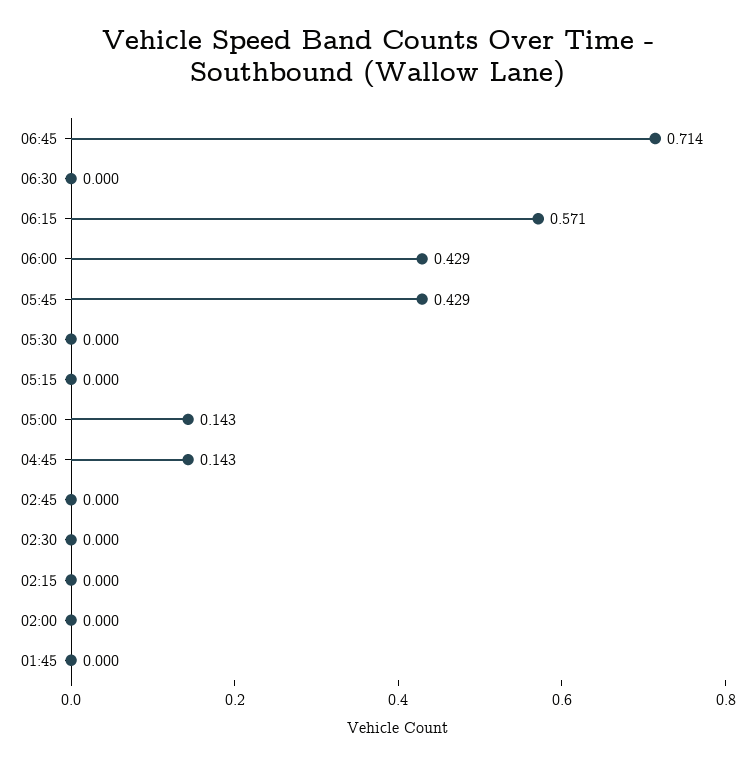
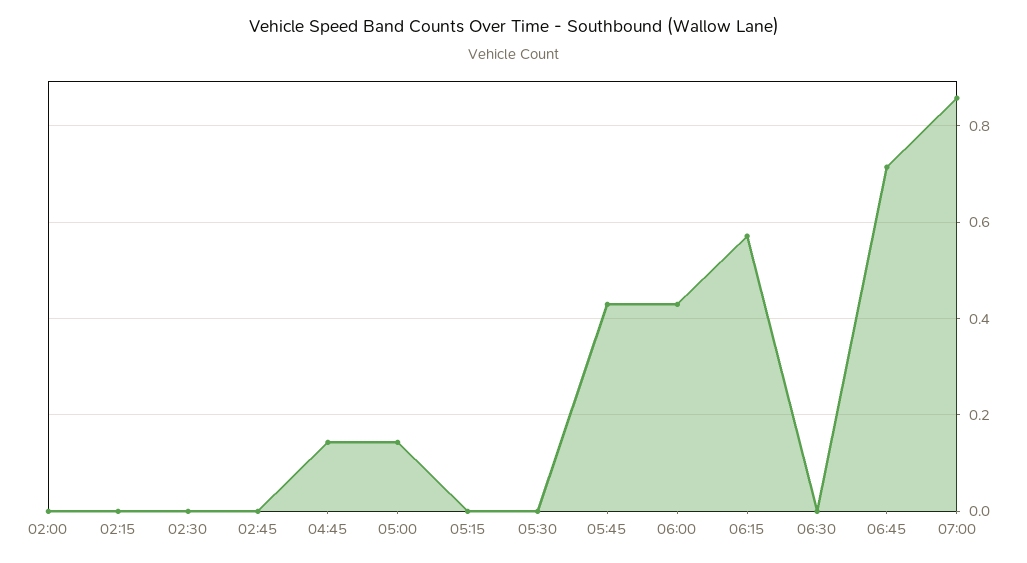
01:45: 0 -> none
07:00: none -> 0.86

